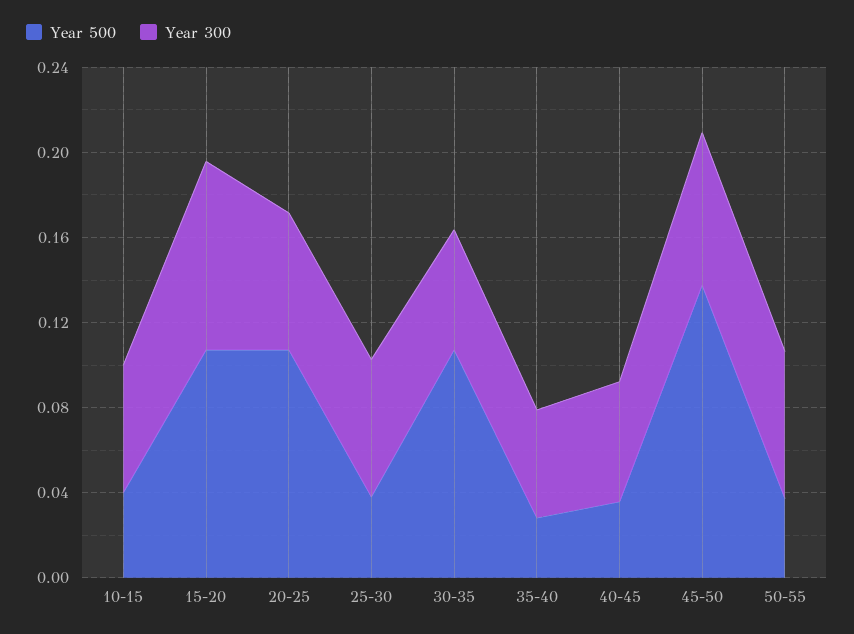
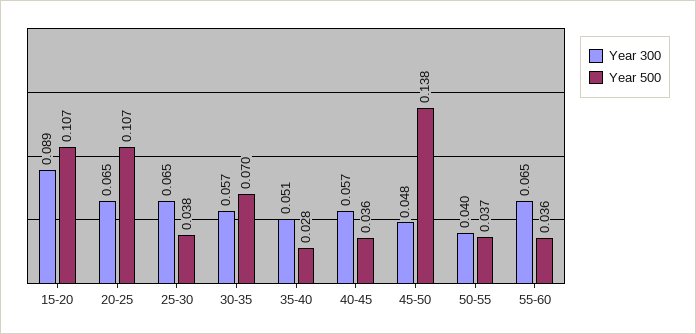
Year 500, 10-15: 0.04 -> none
Year 300, 10-15: 0.06 -> none
Year 500, 30-35: 0.11 -> 0.07
Year 300, 45-50: 0.07 -> 0.048
Year 300, 50-55: 0.07 -> 0.04
Year 300, 55-60: none -> 0.065
Year 500, 55-60: none -> 0.036

